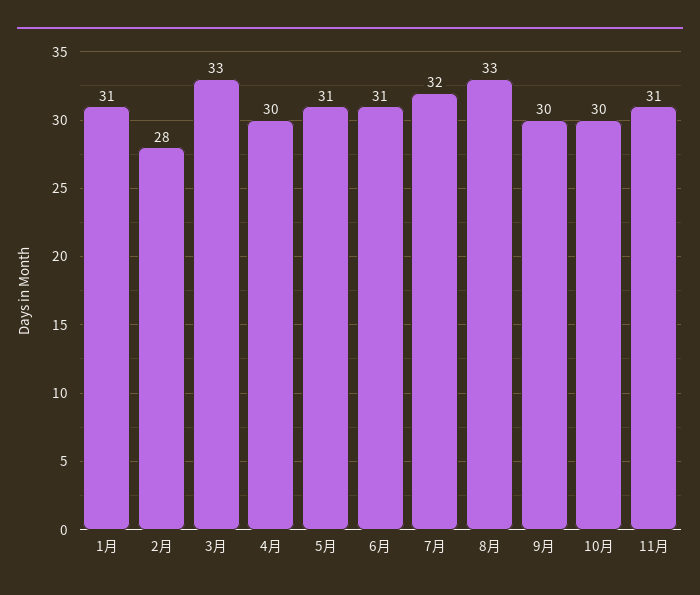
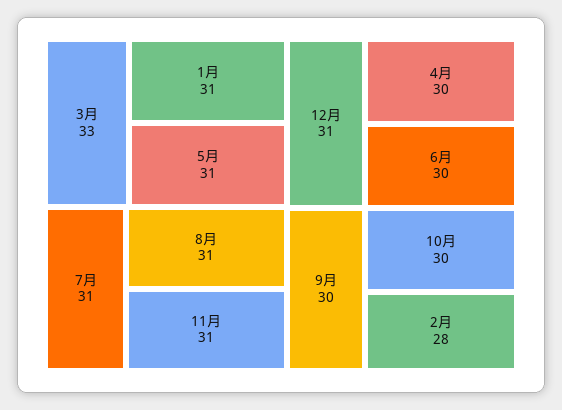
6月: 31 -> 30
7月: 32 -> 31
8月: 33 -> 31
12月: none -> 31

